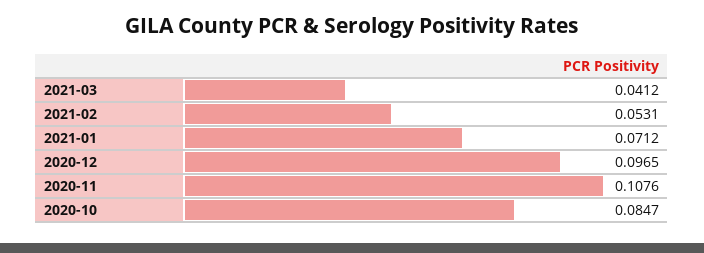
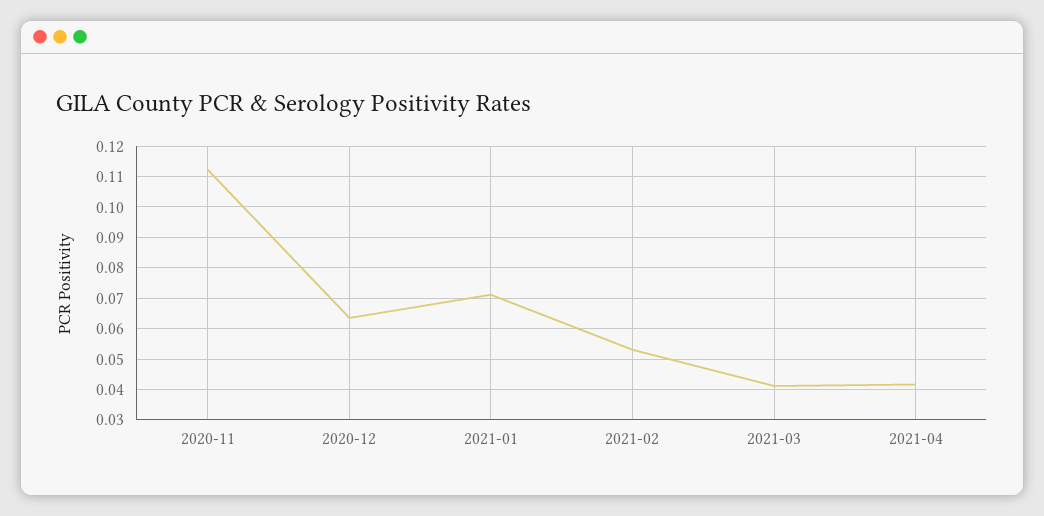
2020-12: 0.0965 -> 0.064
2020-11: 0.1076 -> 0.112
2020-10: 0.0847 -> none
2021-04: none -> 0.042

